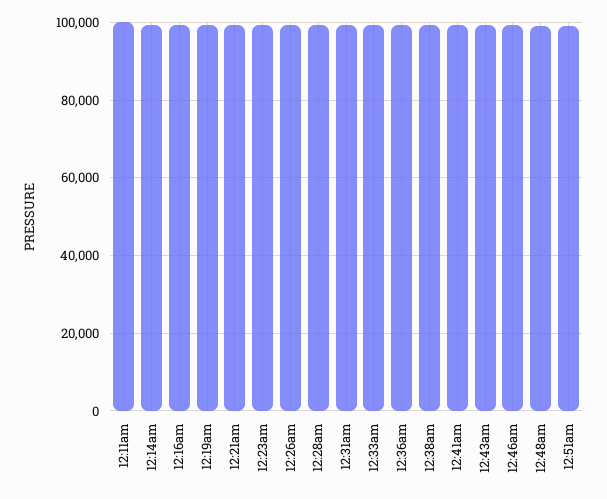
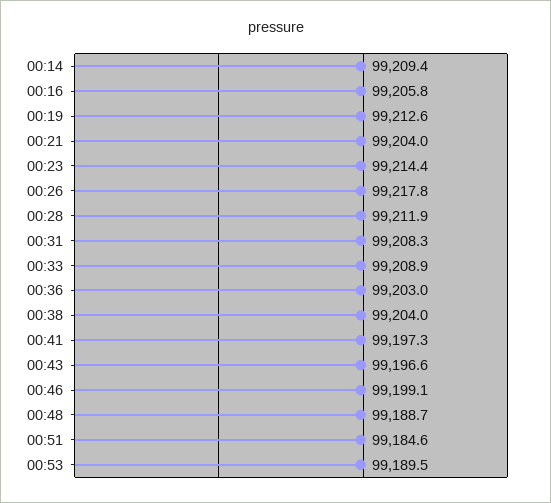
12:11am: 100000 -> none
00:53: none -> 99189.5

